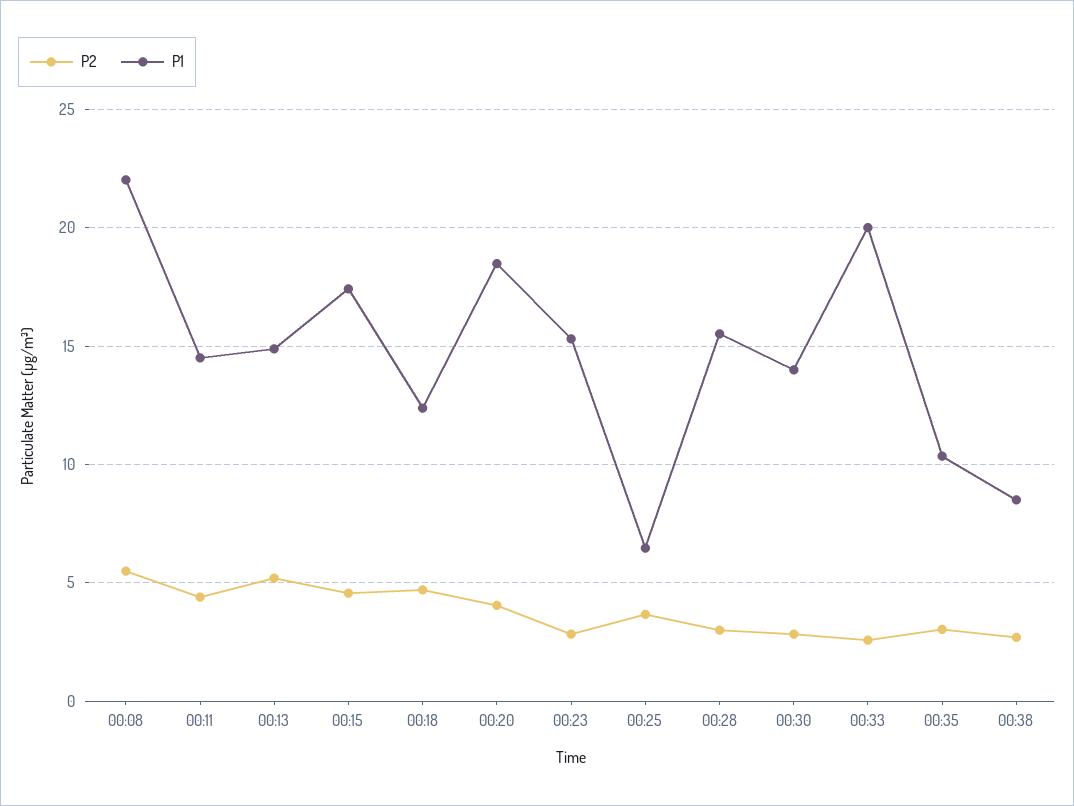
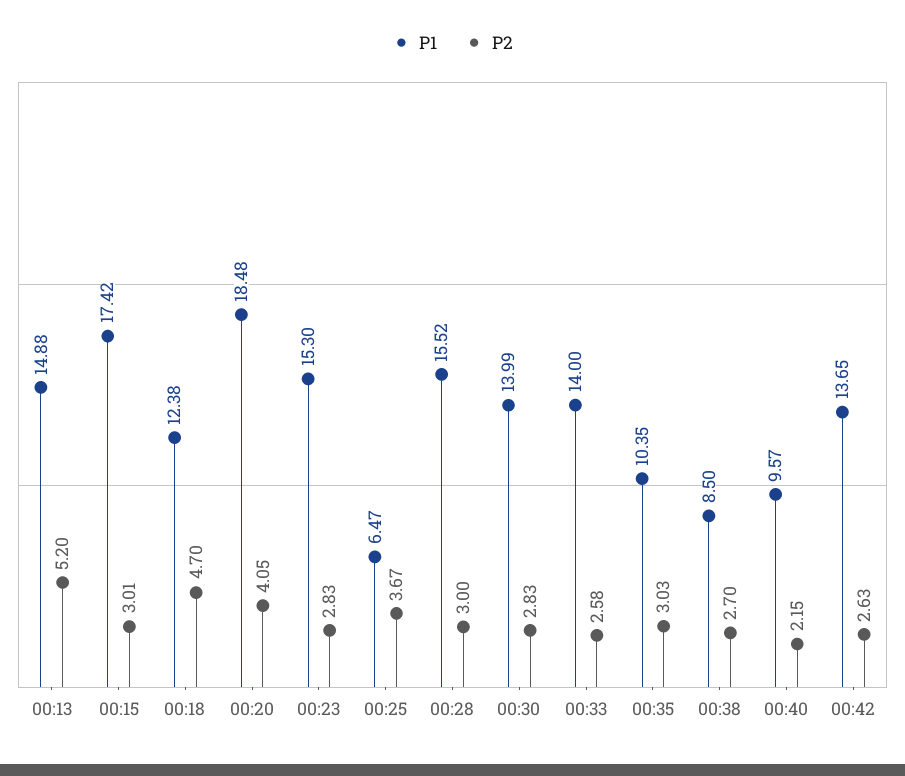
P2, 00:08: 5.5 -> none
P1, 00:08: 22 -> none
P2, 00:11: 4.5 -> none
P1, 00:11: 14.5 -> none
P2, 00:15: 4.5 -> 3.01
P1, 00:33: 20 -> 14
P1, 00:40: none -> 9.57
P2, 00:40: none -> 2.15
P1, 00:42: none -> 13.65
P2, 00:42: none -> 2.63

